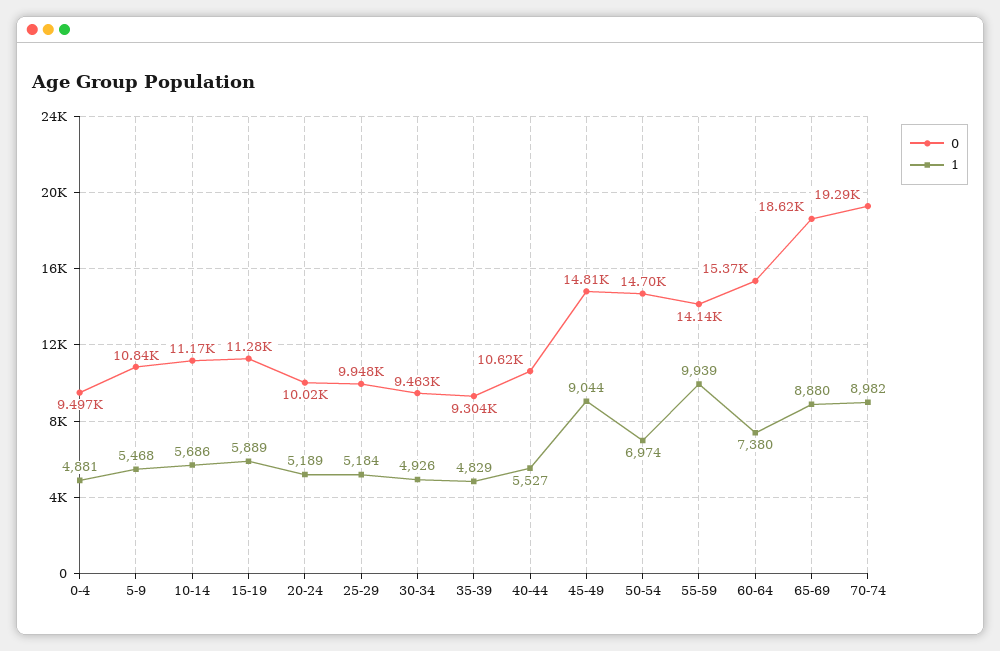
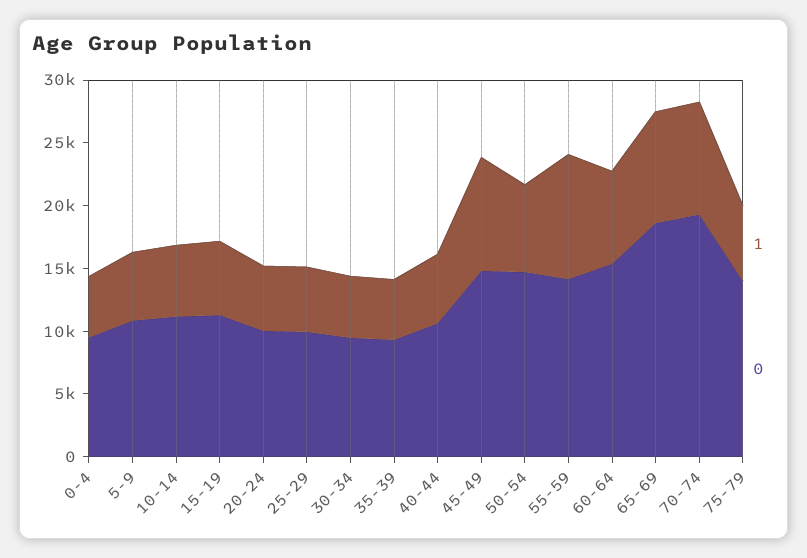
1, 75-79: none -> 6000
0, 75-79: none -> 14000

